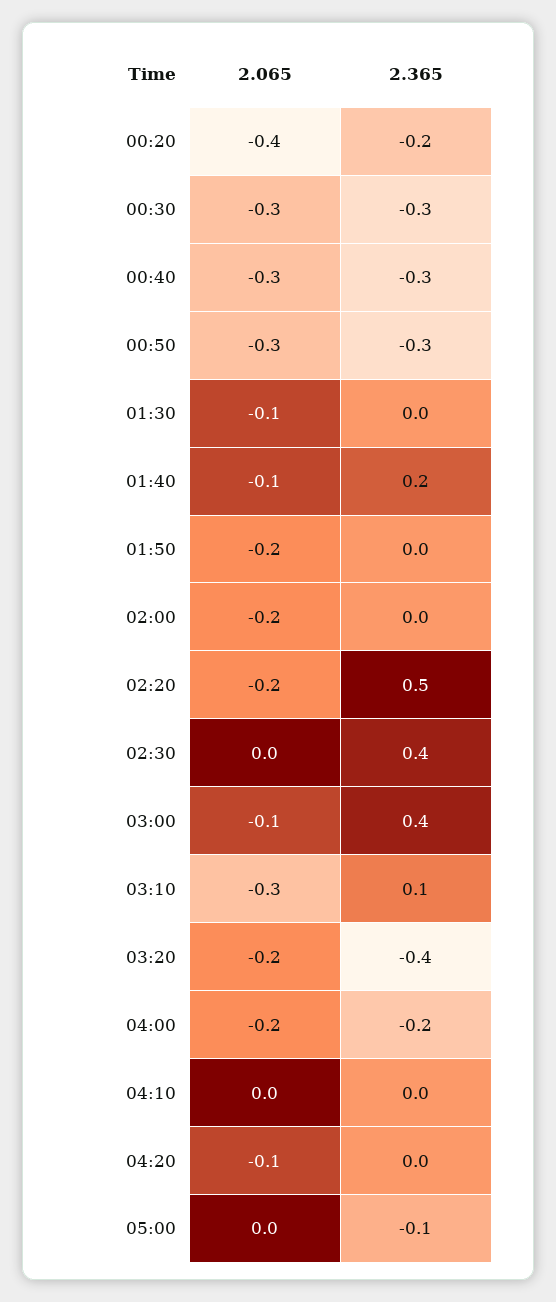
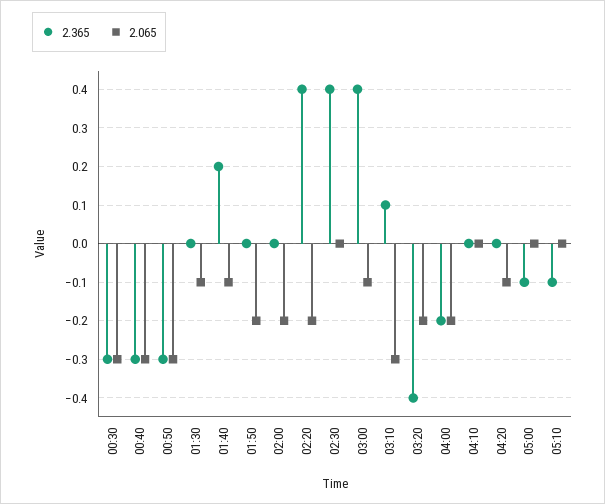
2.065, 00:20: -0.4 -> none
2.365, 00:20: -0.2 -> none
2.365, 02:20: 0.5 -> 0.4
2.365, 05:10: none -> -0.1
2.065, 05:10: none -> 0

